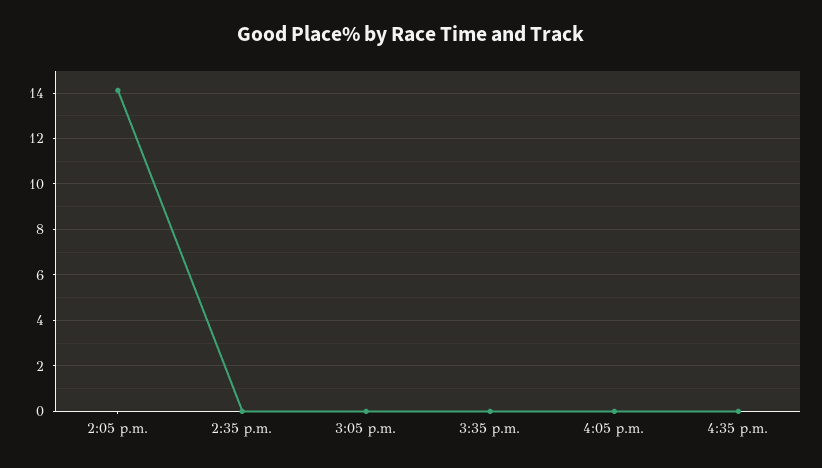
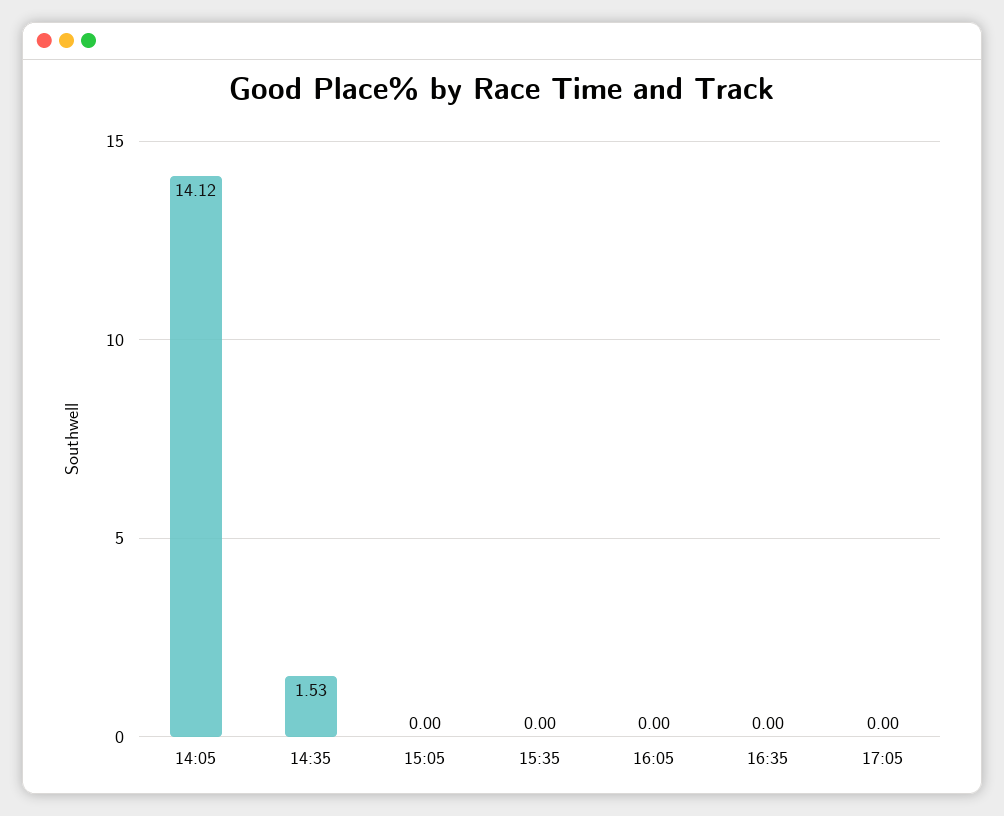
2:35 p.m.: 0 -> 1.53
17:05: none -> 0

